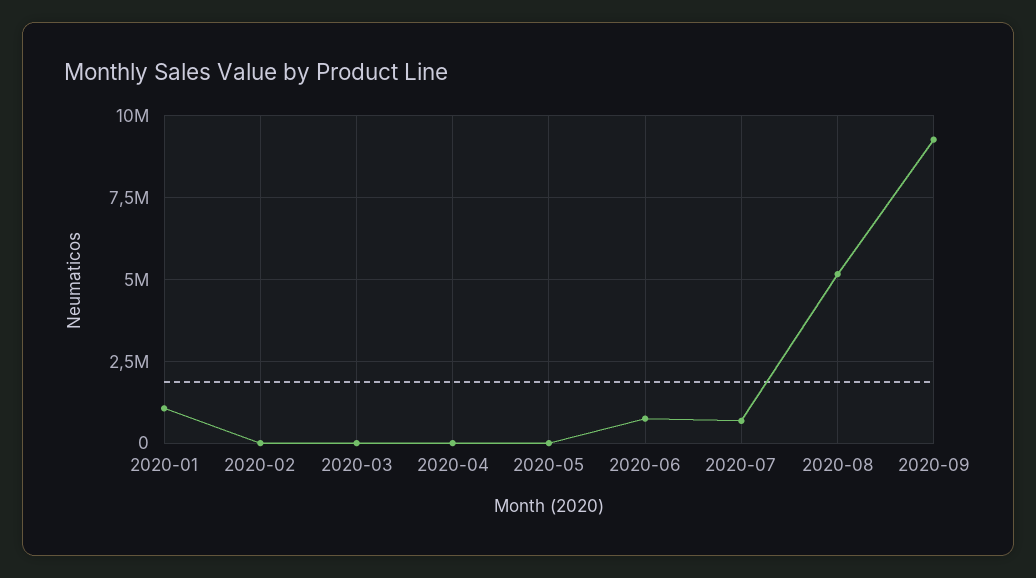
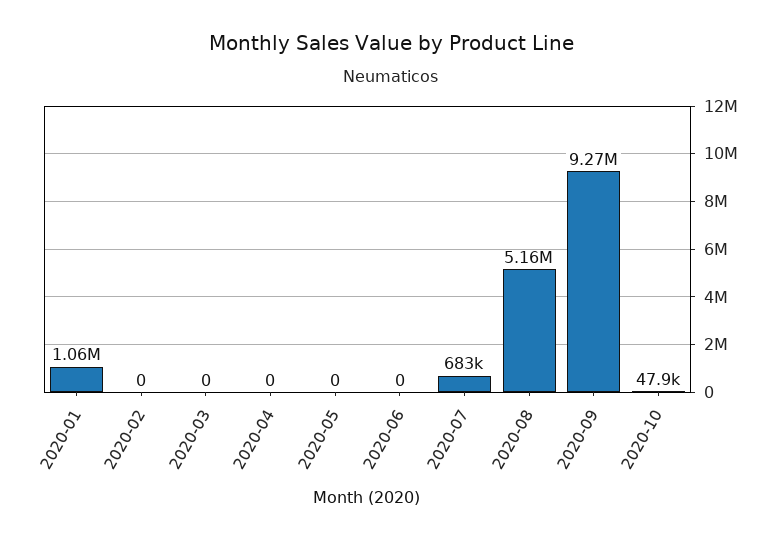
2020-06: 750000 -> 0
2020-10: none -> 47900

